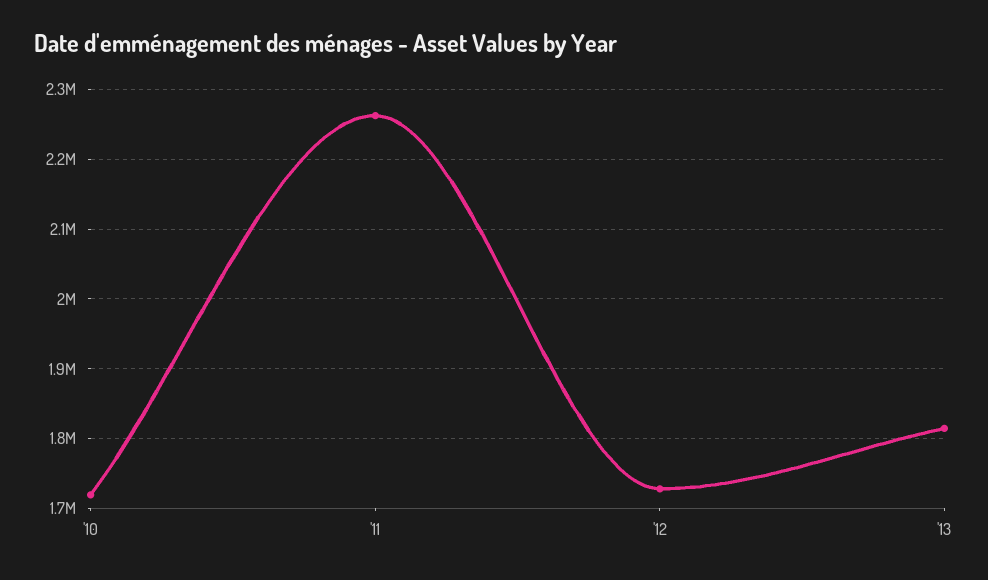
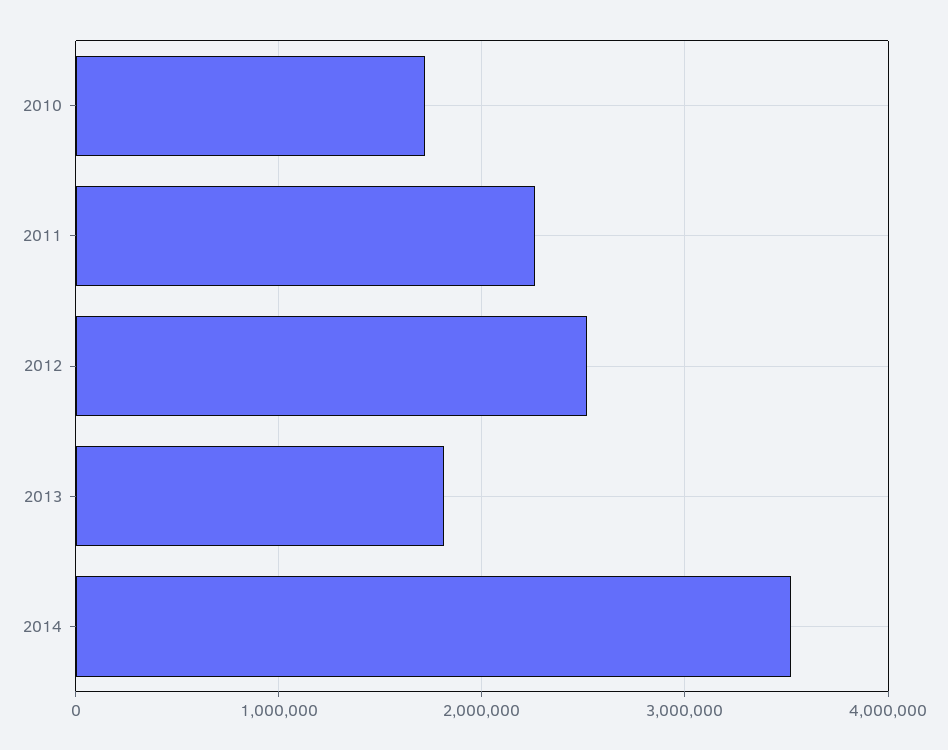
'12: 1730000 -> 2500000
2014: none -> 3500000

